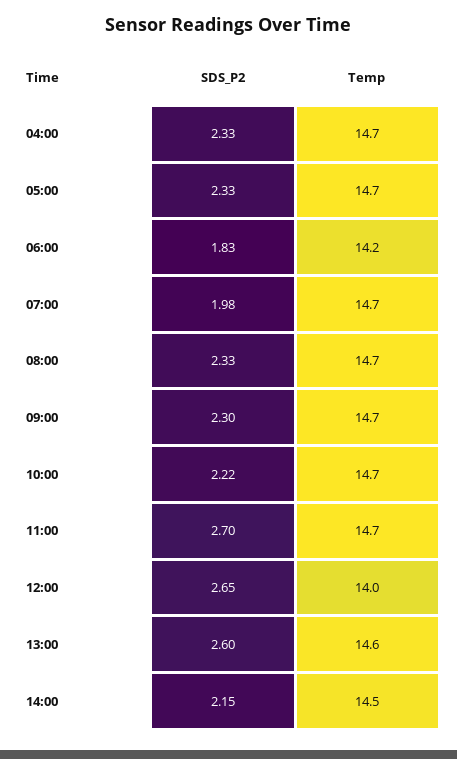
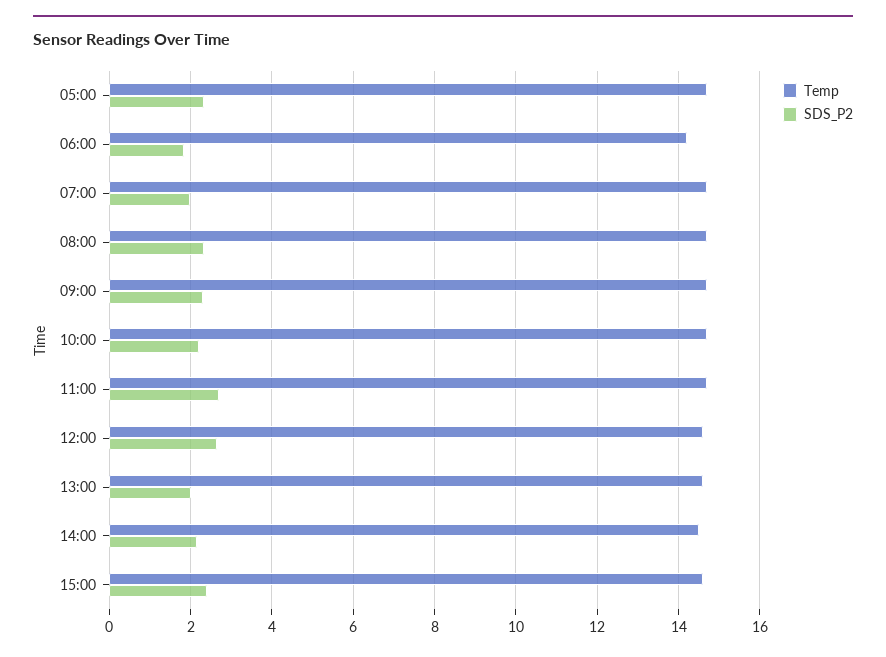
SDS_P2, 04:00: 2.33 -> none
Temp, 04:00: 14.7 -> none
Temp, 12:00: 14 -> 14.6
SDS_P2, 13:00: 2.6 -> 2
Temp, 15:00: none -> 14.6
SDS_P2, 15:00: none -> 2.4

